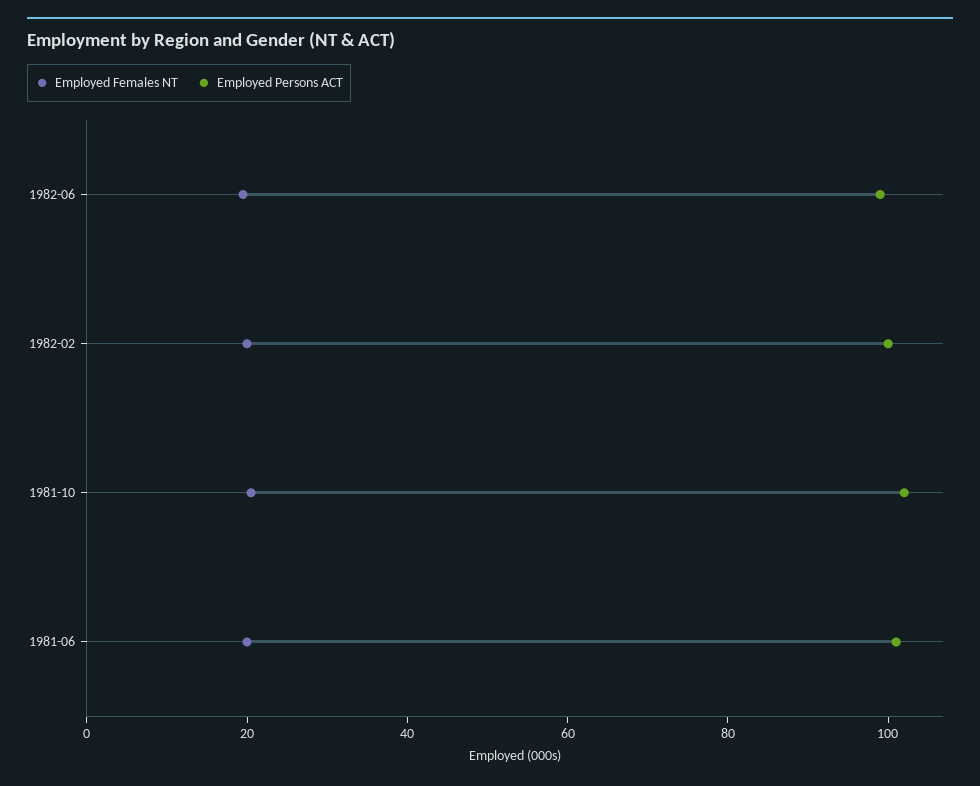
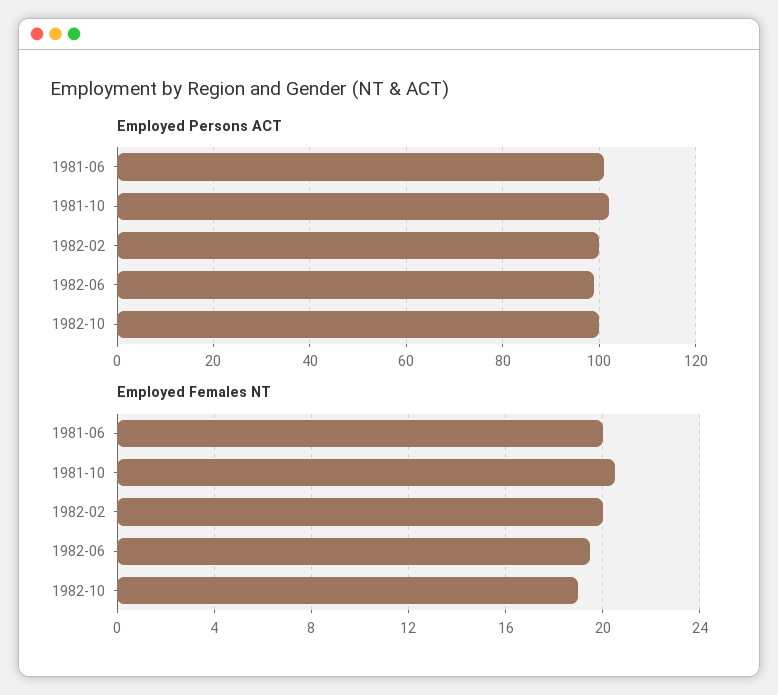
Employed Persons ACT, 1982-10: none -> 100
Employed Females NT, 1982-10: none -> 19

